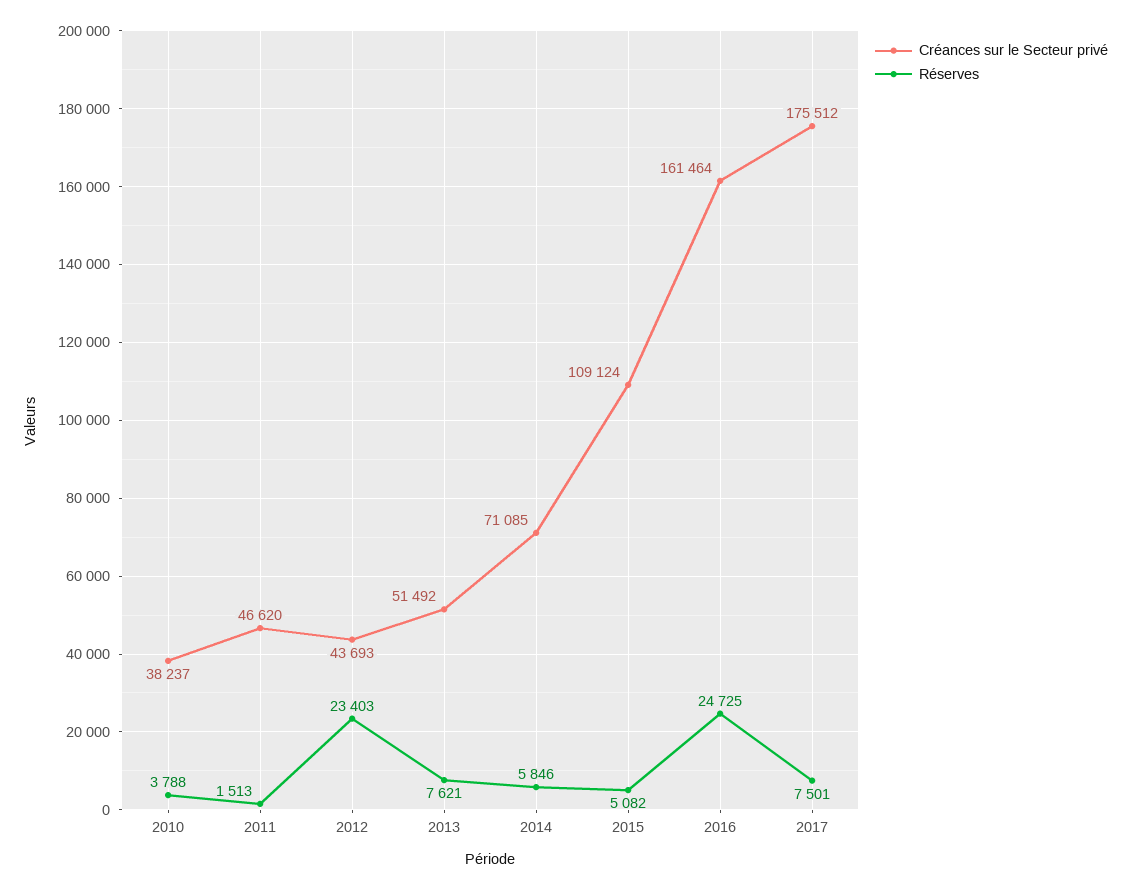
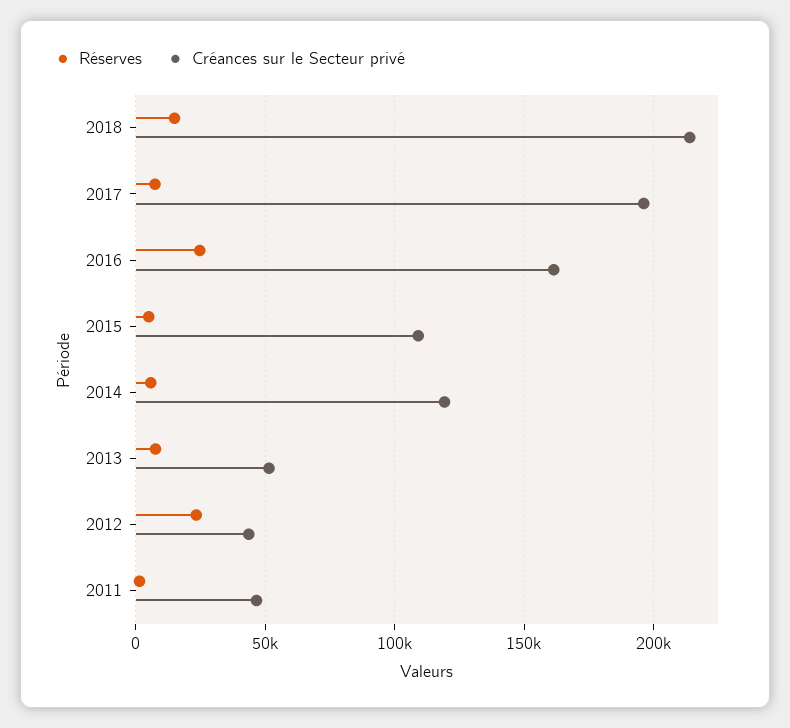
Créances sur le Secteur privé, 2010: 38237 -> none
Réserves, 2010: 3788 -> none
Créances sur le Secteur privé, 2014: 71085 -> 120000
Créances sur le Secteur privé, 2017: 175512 -> 195000
Réserves, 2018: none -> 15000
Créances sur le Secteur privé, 2018: none -> 215000

